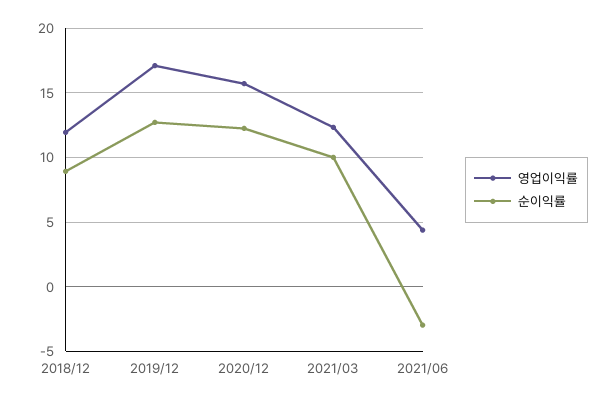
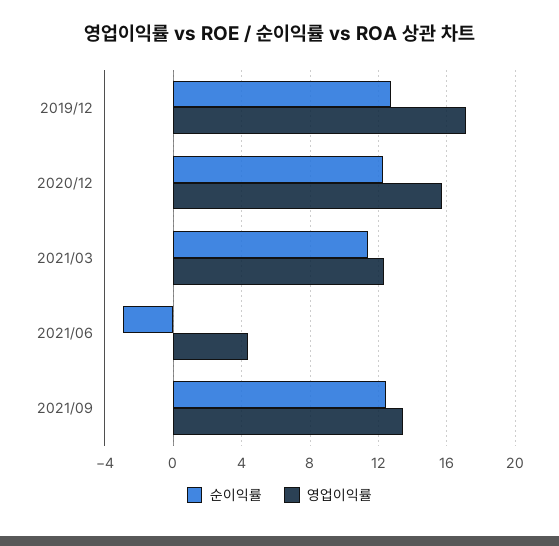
영업이익률, 2018/12: 12 -> none
순이익률, 2018/12: 9 -> none
순이익률, 2021/03: 10 -> 11.5
순이익률, 2021/09: none -> 12.5
영업이익률, 2021/09: none -> 13.5

